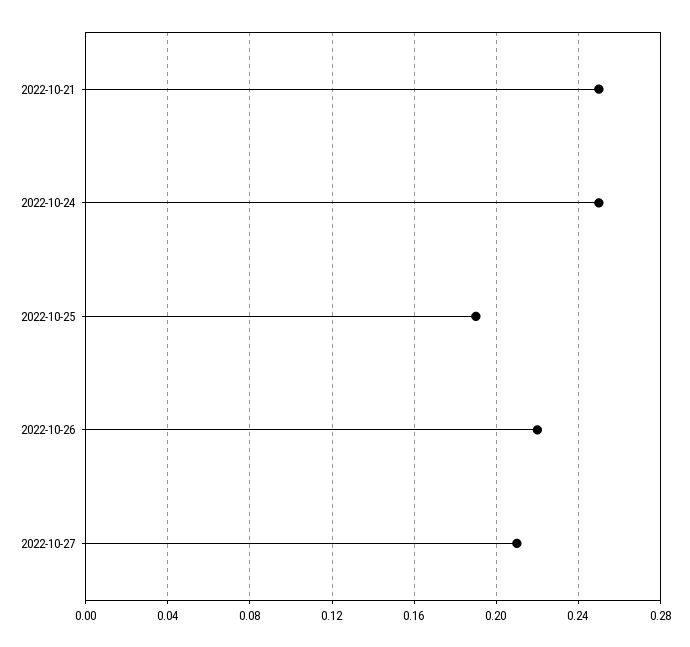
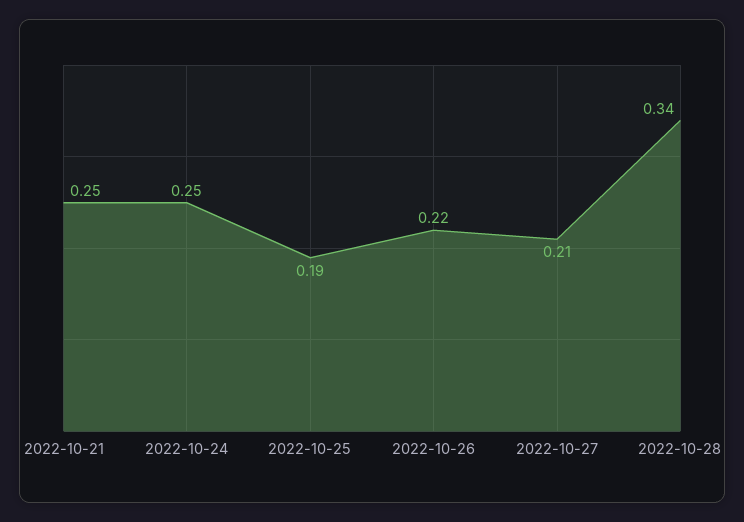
2022-10-28: none -> 0.34

